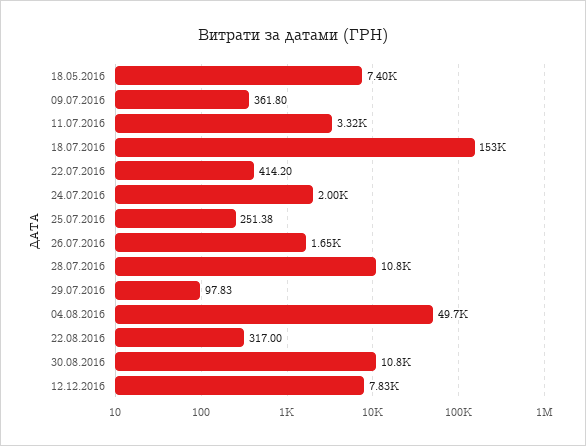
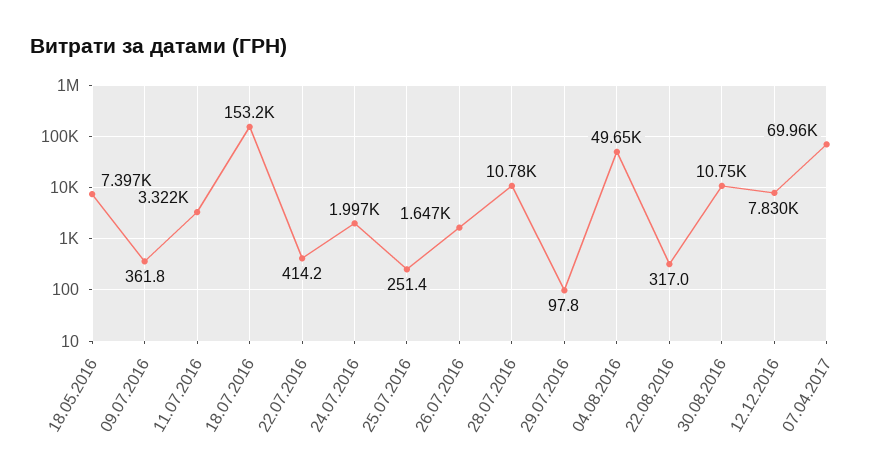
07.04.2017: none -> 69960

